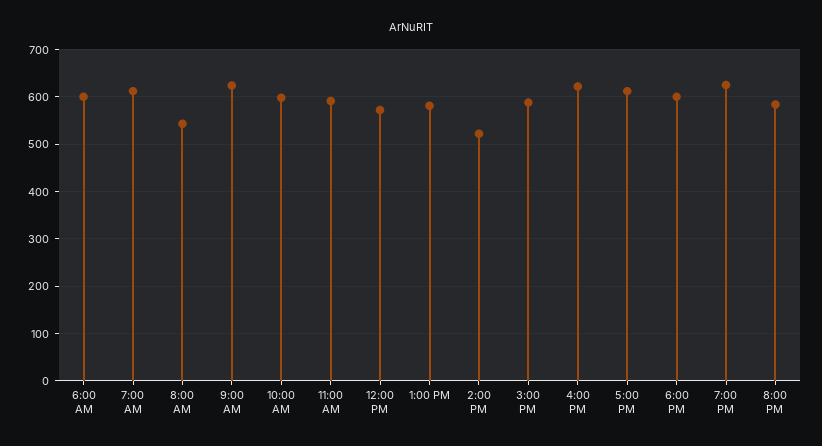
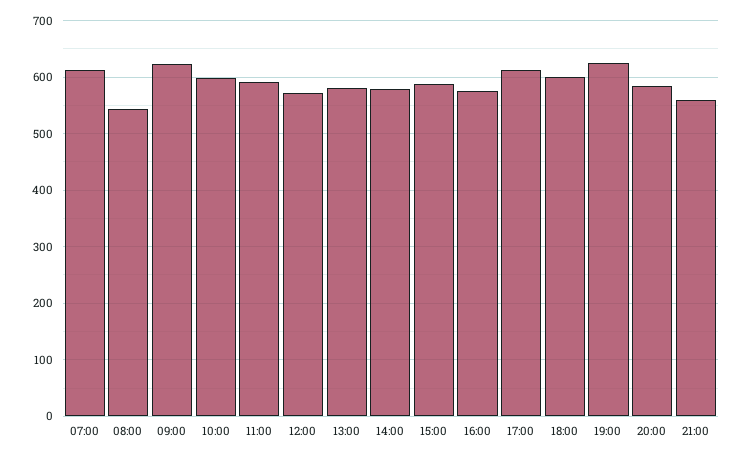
6:00 AM: 600 -> none
2:00 PM: 520 -> 580
4:00 PM: 620 -> 580
21:00: none -> 560

